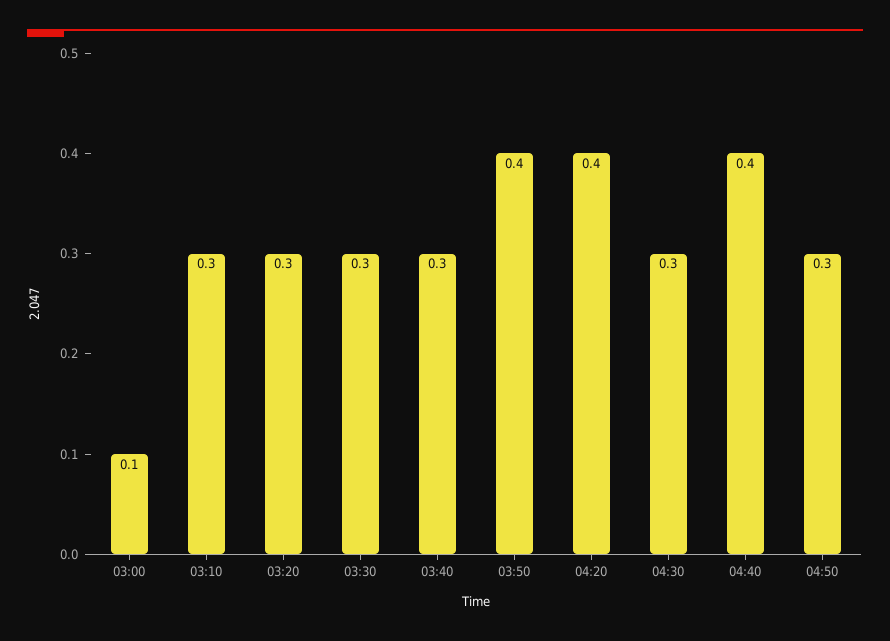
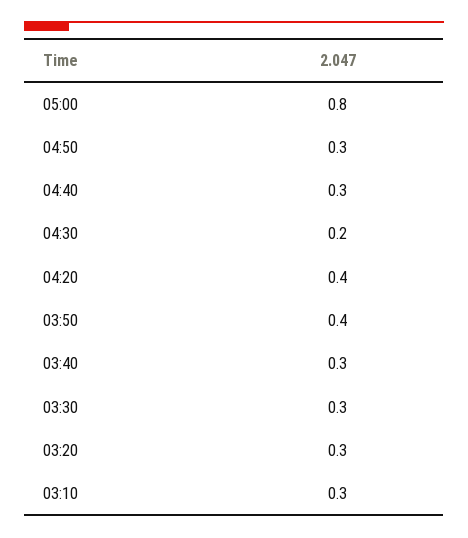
03:00: 0.1 -> none
04:30: 0.3 -> 0.2
04:40: 0.4 -> 0.3
05:00: none -> 0.8

